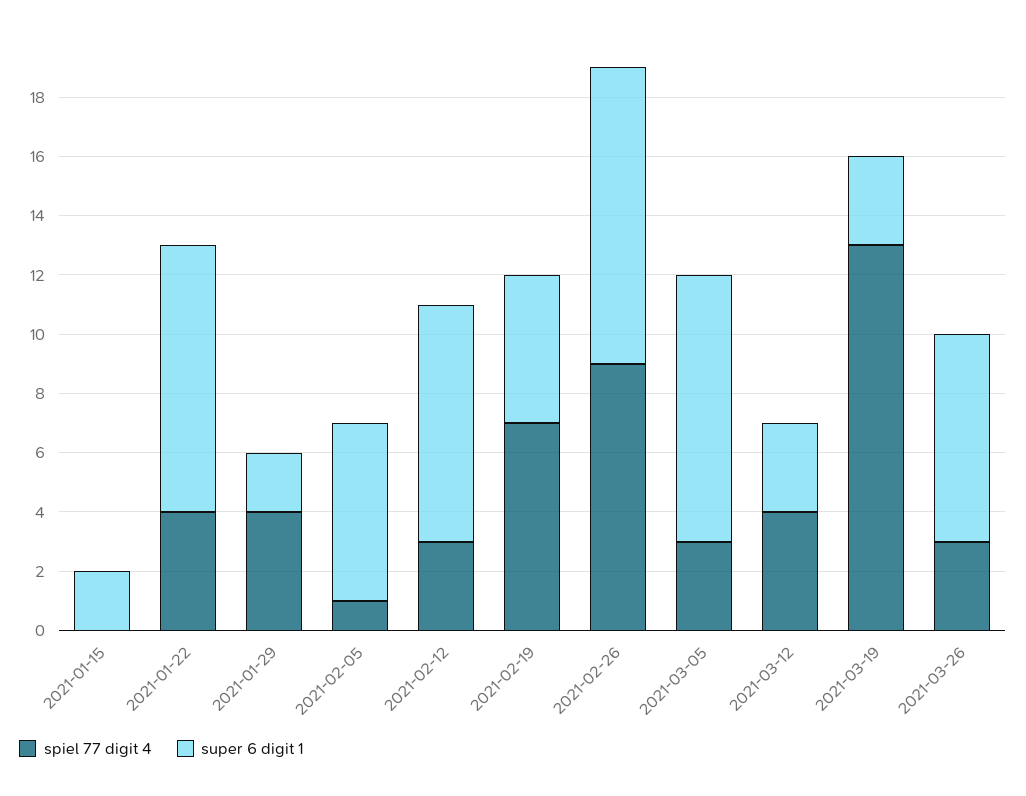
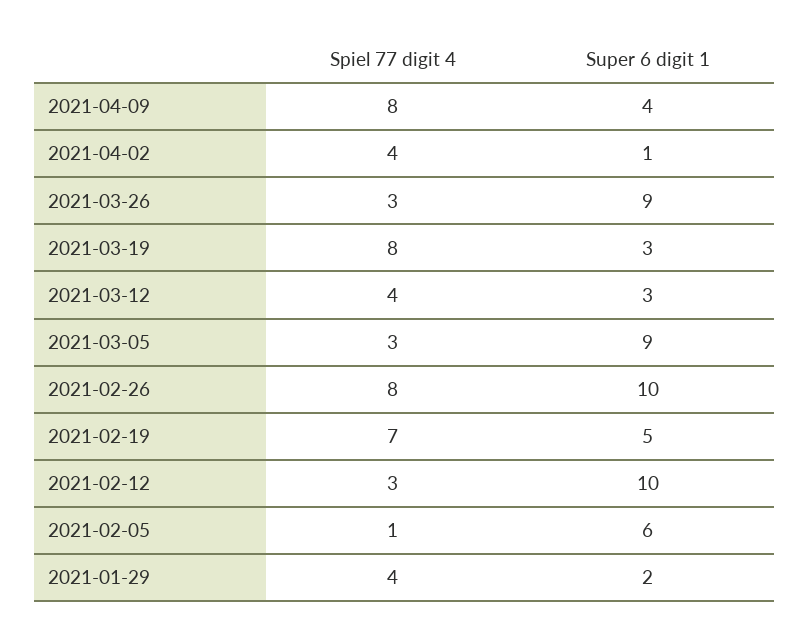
spiel 77 digit 4, 2021-01-15: 0 -> none
super 6 digit 1, 2021-01-15: 2 -> none
spiel 77 digit 4, 2021-01-22: 4 -> none
super 6 digit 1, 2021-01-22: 9 -> none
super 6 digit 1, 2021-02-12: 8 -> 10
spiel 77 digit 4, 2021-02-26: 9 -> 8
spiel 77 digit 4, 2021-03-19: 13 -> 8
super 6 digit 1, 2021-03-26: 7 -> 9
spiel 77 digit 4, 2021-04-09: none -> 8
super 6 digit 1, 2021-04-09: none -> 4
spiel 77 digit 4, 2021-04-02: none -> 4
super 6 digit 1, 2021-04-02: none -> 1

